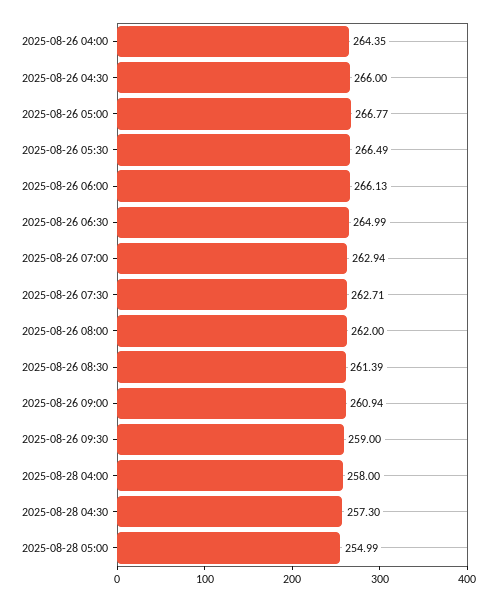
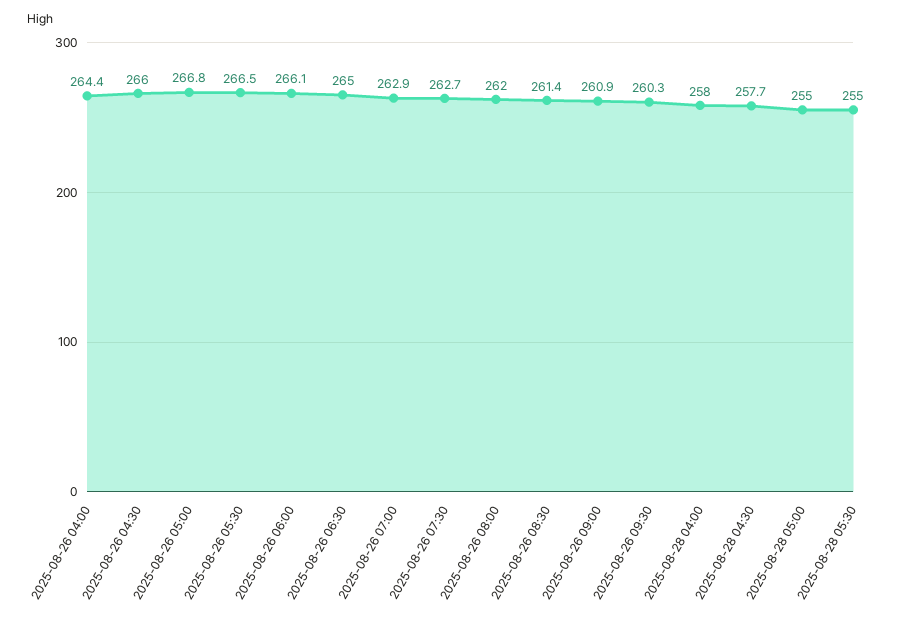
2025-08-26 09:30: 259 -> 260.3
2025-08-28 04:30: 257.3 -> 257.7
2025-08-28 05:30: none -> 255

